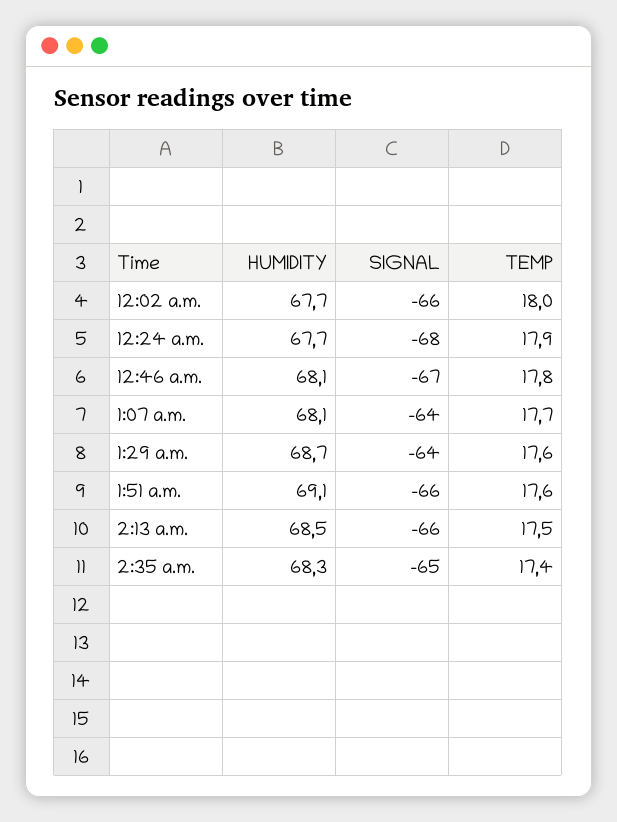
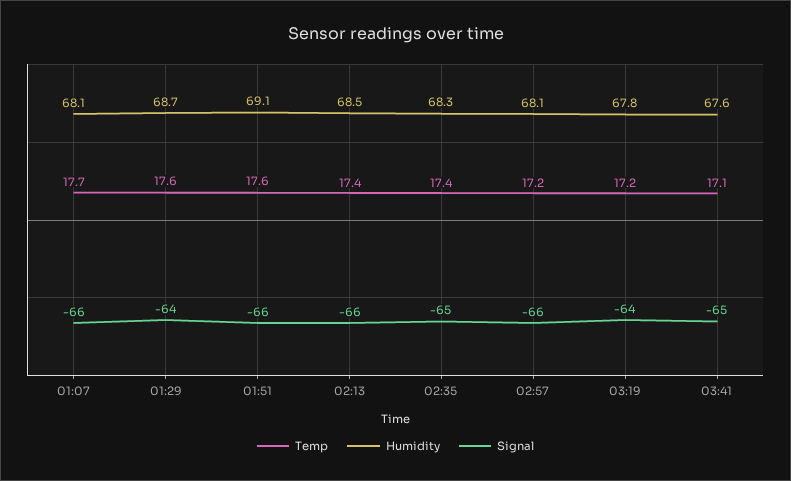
HUMIDITY, 12:02 a.m.: 67.7 -> none
SIGNAL, 12:02 a.m.: -66 -> none
TEMP, 12:02 a.m.: 18 -> none
HUMIDITY, 12:24 a.m.: 67.7 -> none
SIGNAL, 12:24 a.m.: -68 -> none
TEMP, 12:24 a.m.: 17.9 -> none
HUMIDITY, 12:46 a.m.: 68.1 -> none
SIGNAL, 12:46 a.m.: -67 -> none
TEMP, 12:46 a.m.: 17.8 -> none
SIGNAL, 1:07 a.m.: -64 -> -66
TEMP, 2:13 a.m.: 17.5 -> 17.4
TEMP, 02:57: none -> 17.2
HUMIDITY, 02:57: none -> 68.1
SIGNAL, 02:57: none -> -66
TEMP, 03:19: none -> 17.2
HUMIDITY, 03:19: none -> 67.8
SIGNAL, 03:19: none -> -64
TEMP, 03:41: none -> 17.1
HUMIDITY, 03:41: none -> 67.6
SIGNAL, 03:41: none -> -65

